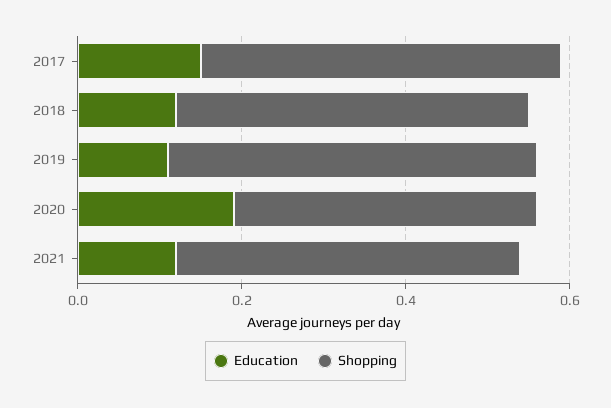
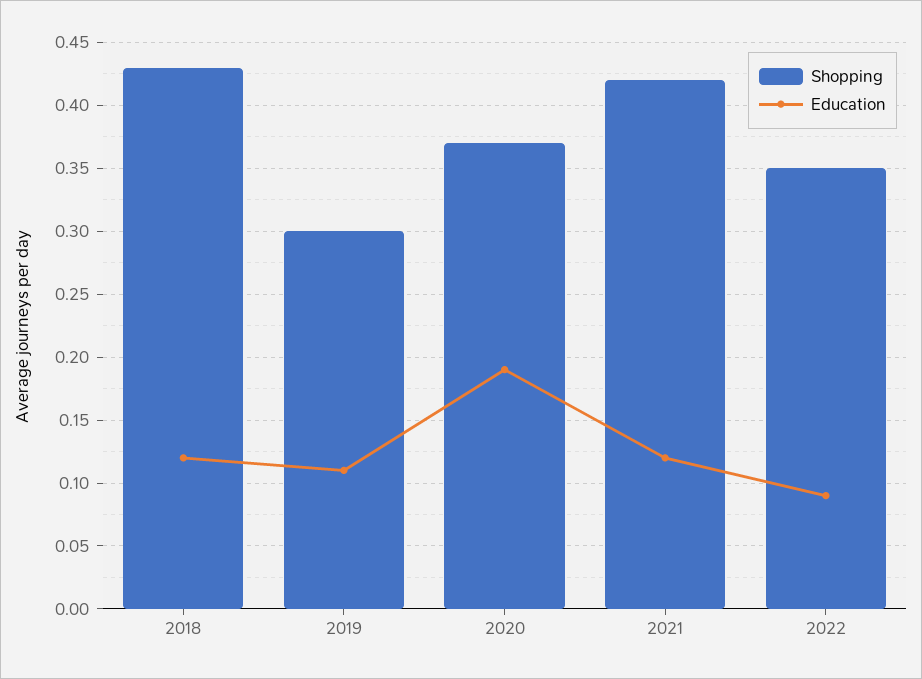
Education, 2017: 0.15 -> none
Shopping, 2017: 0.45 -> none
Shopping, 2019: 0.45 -> 0.3
Shopping, 2022: none -> 0.35
Education, 2022: none -> 0.09

